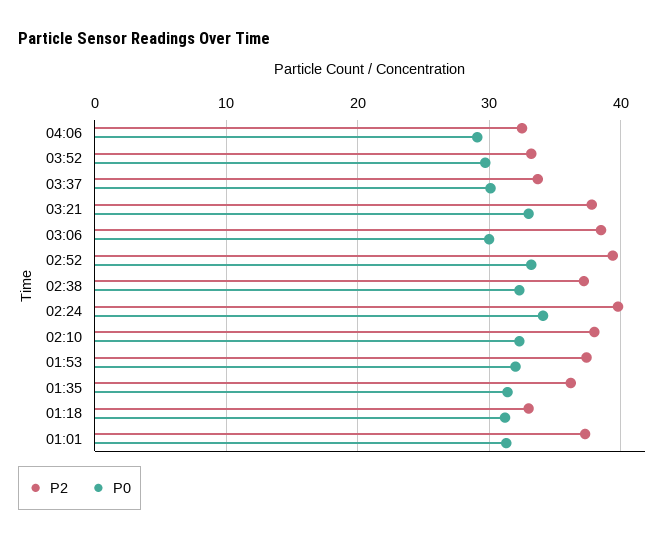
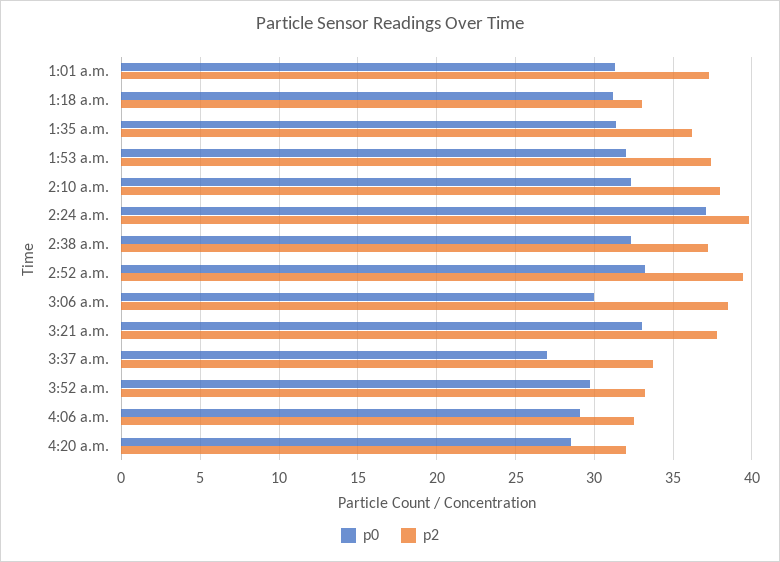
P0, 03:37: 30 -> 27
P0, 02:24: 34 -> 37
P0, 4:20 a.m.: none -> 28.5
P2, 4:20 a.m.: none -> 32

